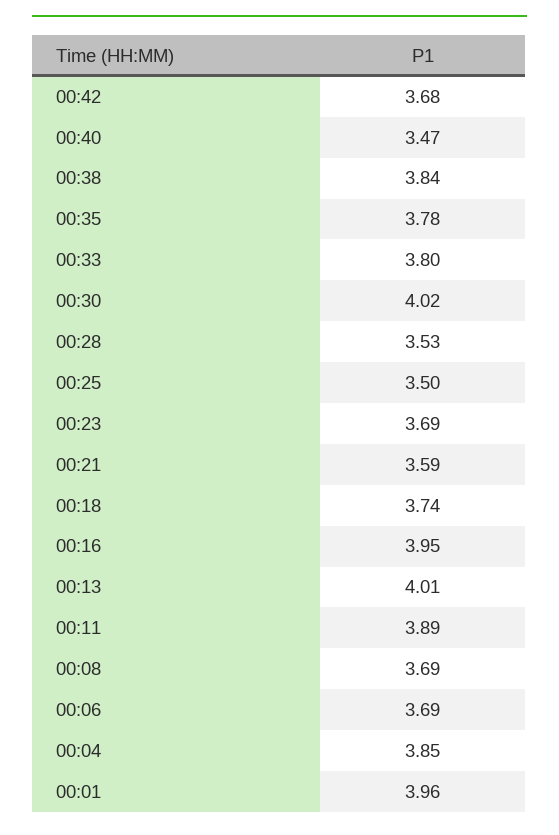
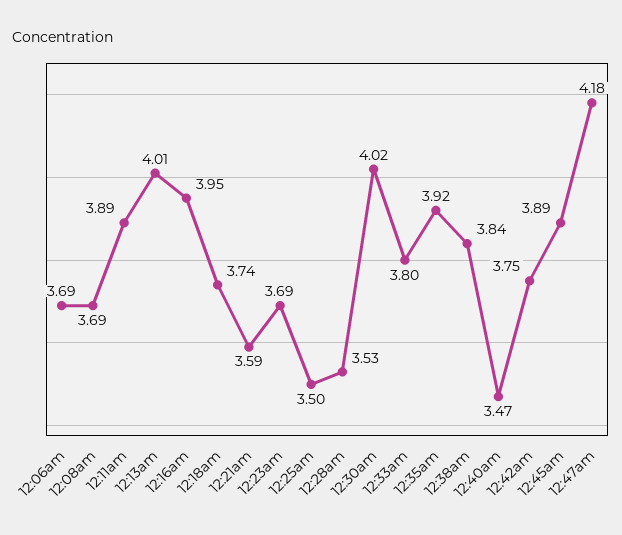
00:42: 3.68 -> 3.75
00:35: 3.78 -> 3.92
00:04: 3.85 -> none
00:01: 3.96 -> none
12:45am: none -> 3.89
12:47am: none -> 4.18

